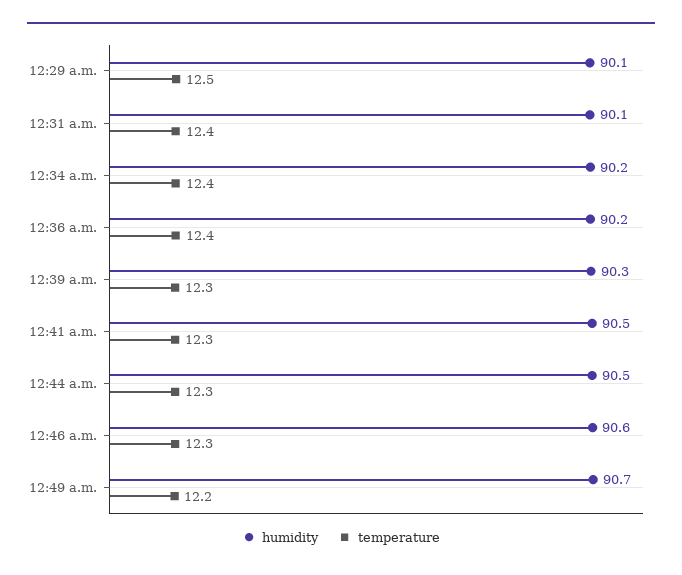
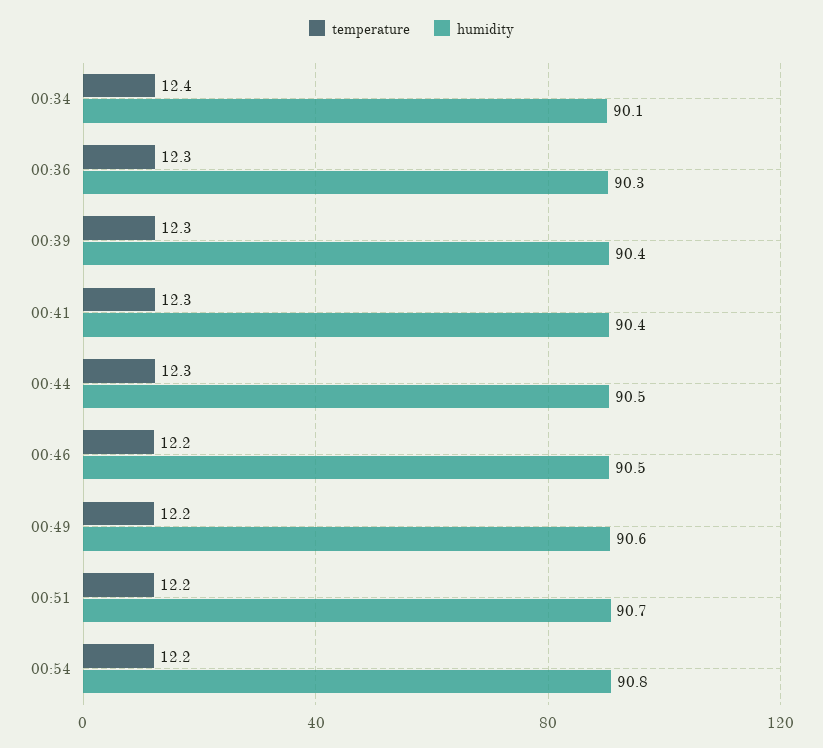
humidity, 12:29 a.m.: 90.1 -> none
temperature, 12:29 a.m.: 12.5 -> none
humidity, 12:31 a.m.: 90.1 -> none
temperature, 12:31 a.m.: 12.4 -> none
humidity, 12:34 a.m.: 90.2 -> 90.1
humidity, 12:36 a.m.: 90.2 -> 90.3
temperature, 12:36 a.m.: 12.4 -> 12.3
humidity, 12:39 a.m.: 90.3 -> 90.4
humidity, 12:41 a.m.: 90.5 -> 90.4
humidity, 12:46 a.m.: 90.6 -> 90.5
temperature, 12:46 a.m.: 12.3 -> 12.2
humidity, 12:49 a.m.: 90.7 -> 90.6
temperature, 00:51: none -> 12.2
humidity, 00:51: none -> 90.7
temperature, 00:54: none -> 12.2
humidity, 00:54: none -> 90.8

